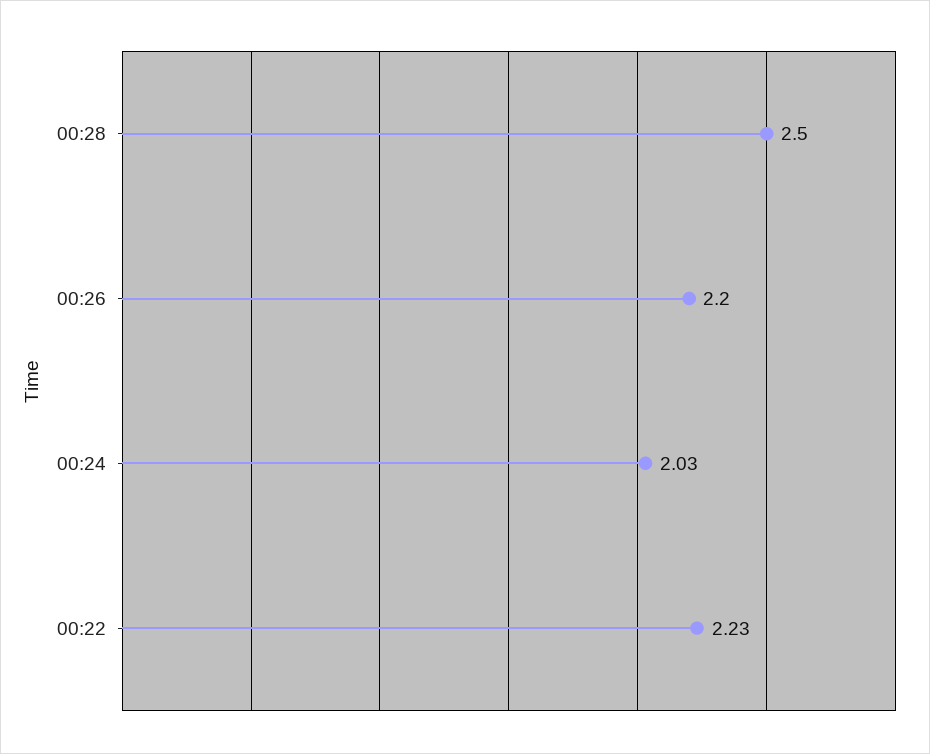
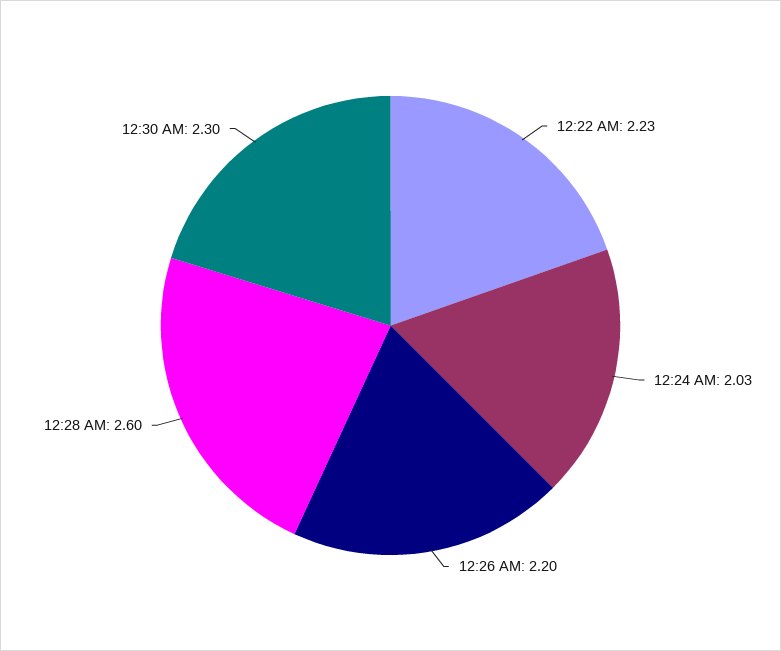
00:28: 2.5 -> 2.6
12:30 AM: none -> 2.3

